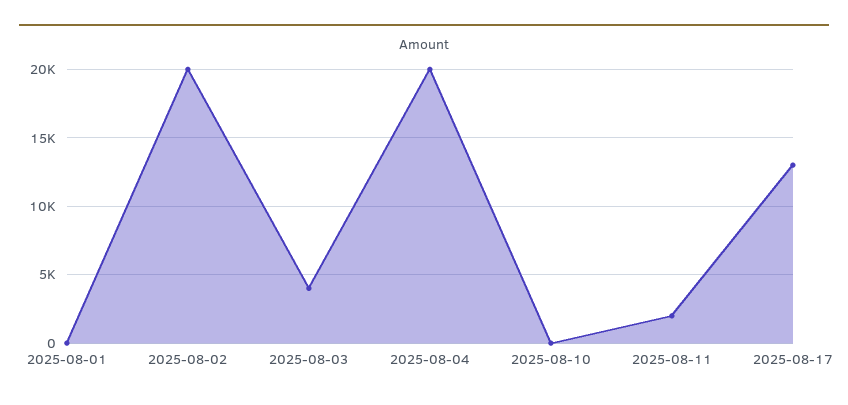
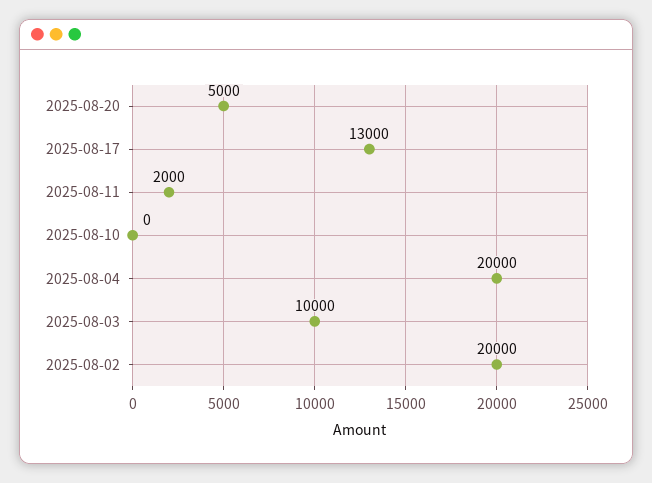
2025-08-01: 0 -> none
2025-08-03: 4000 -> 10000
2025-08-20: none -> 5000

